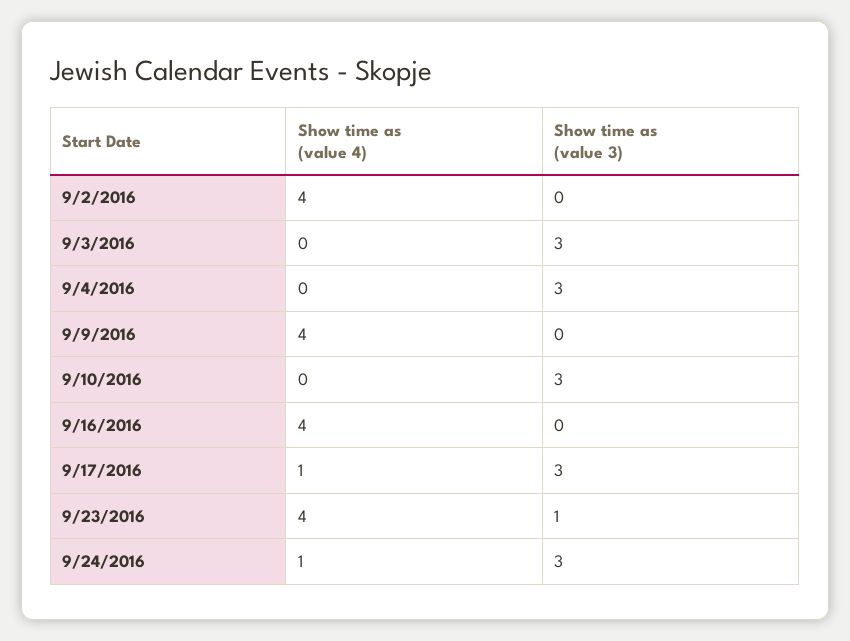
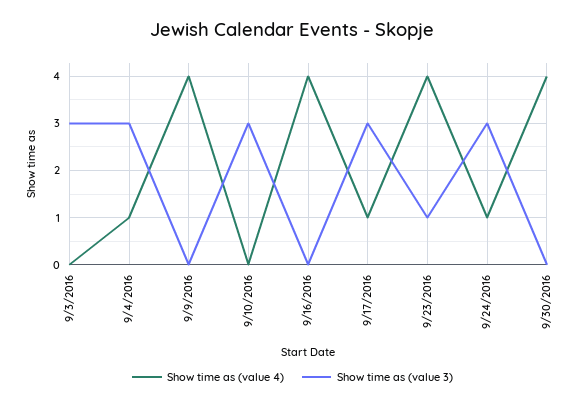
Show time as (value 4), 9/2/2016: 4 -> none
Show time as (value 3), 9/2/2016: 0 -> none
Show time as (value 4), 9/4/2016: 0 -> 1
Show time as (value 4), 9/30/2016: none -> 4
Show time as (value 3), 9/30/2016: none -> 0

